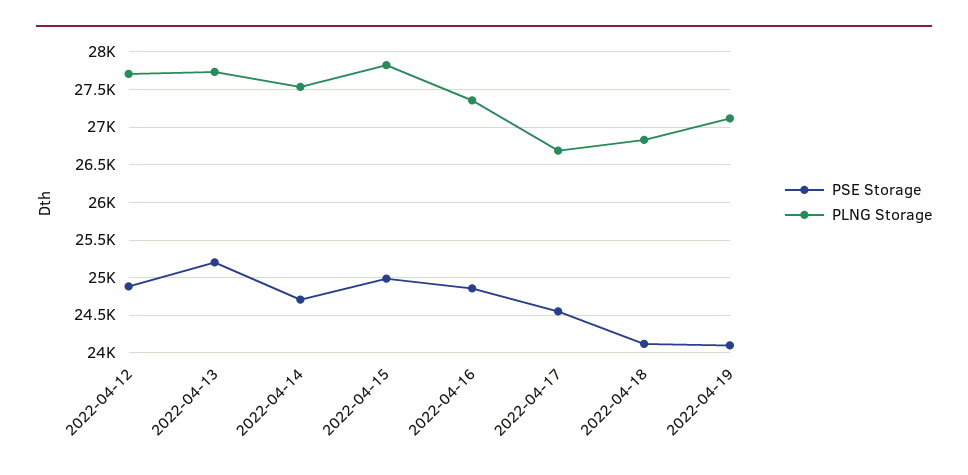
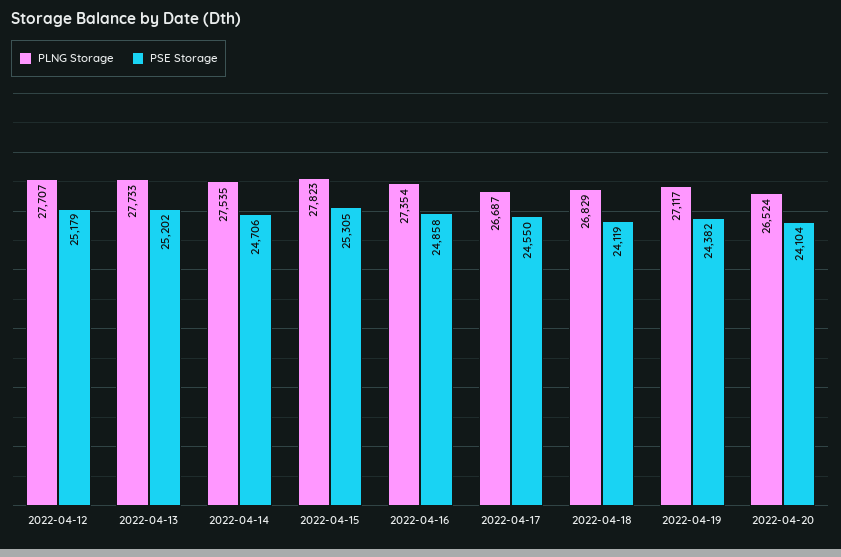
PSE Storage, 2022-04-12: 24900 -> 25179
PSE Storage, 2022-04-15: 25000 -> 25305
PSE Storage, 2022-04-19: 24100 -> 24382
PLNG Storage, 2022-04-20: none -> 26524
PSE Storage, 2022-04-20: none -> 24104

